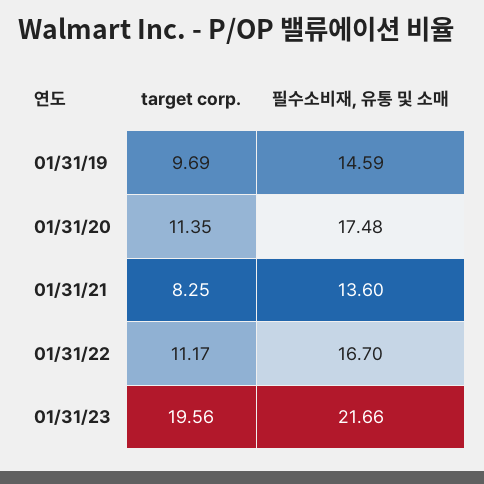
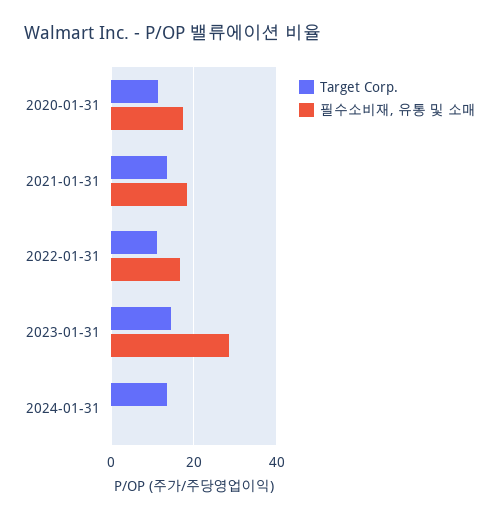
target corp., 01/31/19: 9.69 -> none
필수소비재, 유통 및 소매, 01/31/19: 14.59 -> none
target corp., 01/31/21: 8.25 -> 14
필수소비재, 유통 및 소매, 01/31/21: 13.6 -> 18
target corp., 01/31/23: 19.56 -> 14
필수소비재, 유통 및 소매, 01/31/23: 21.66 -> 28
target corp., 2024-01-31: none -> 14
필수소비재, 유통 및 소매, 2024-01-31: none -> 0

